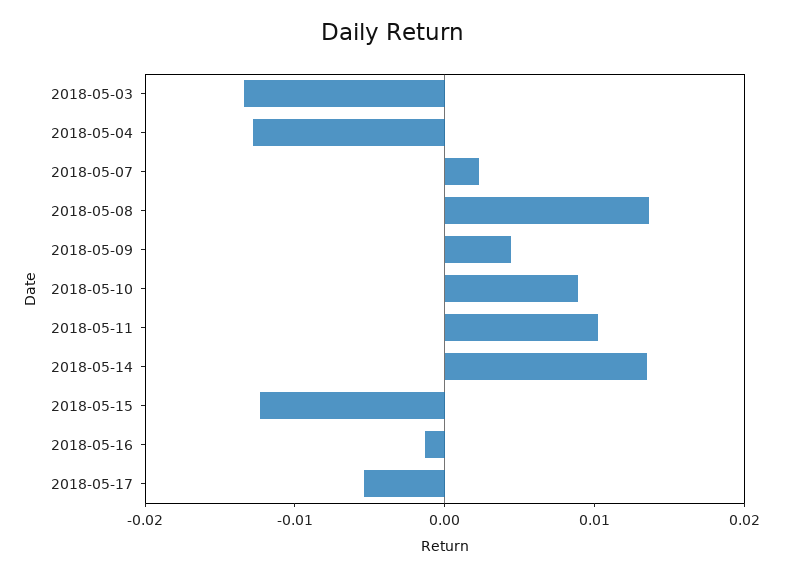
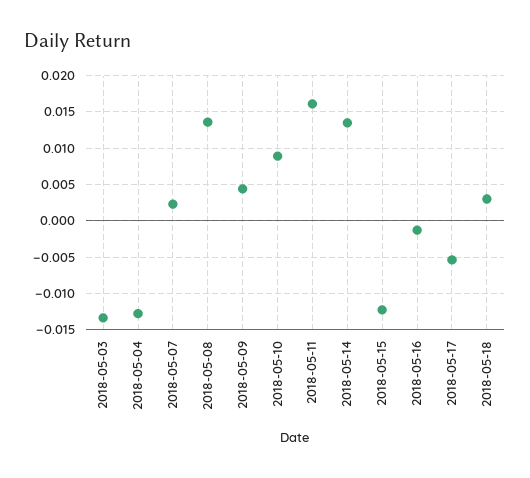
2018-05-11: 0.01 -> 0.016
2018-05-18: none -> 0.003

